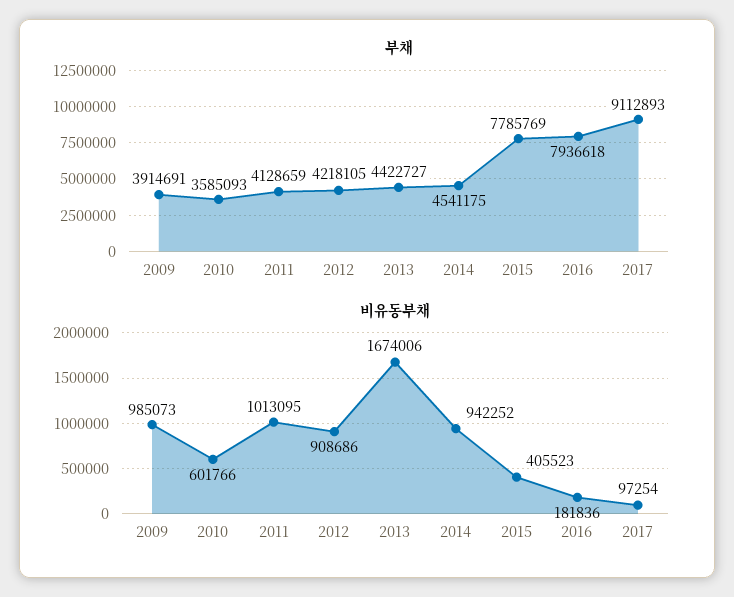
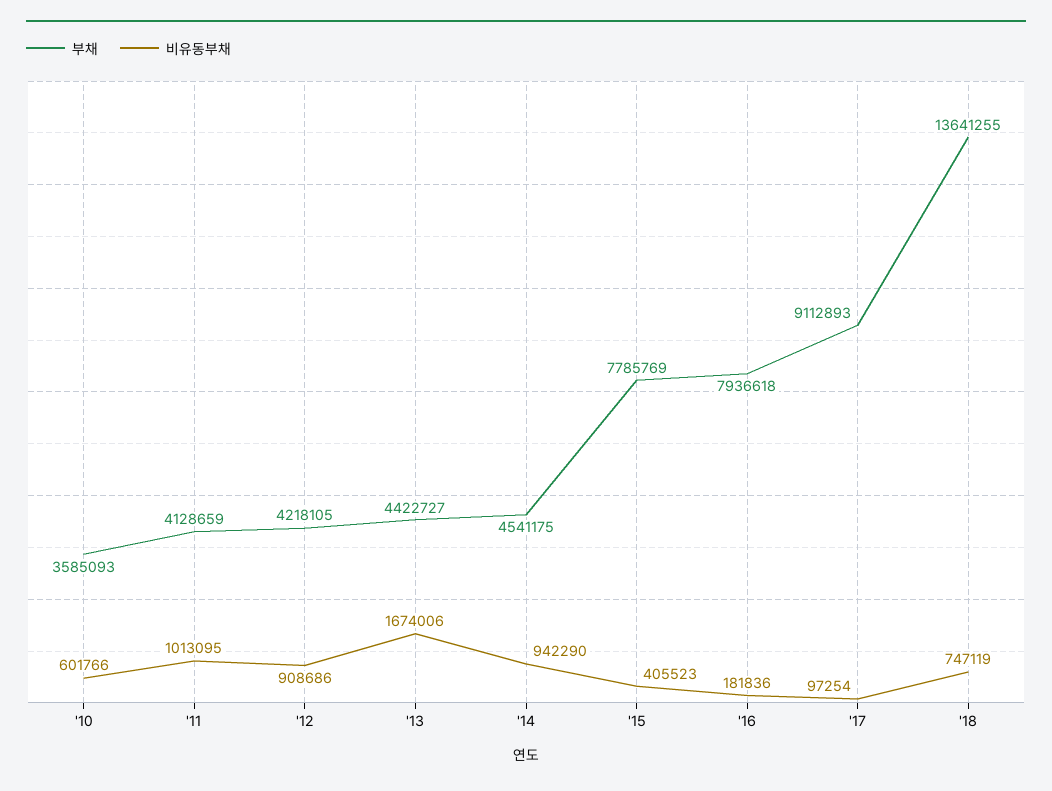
부채, 2009: 3914691 -> none
비유동부채, 2009: 985073 -> none
비유동부채, 2014: 942252 -> 942290
부채, '18: none -> 13641255
비유동부채, '18: none -> 747119

